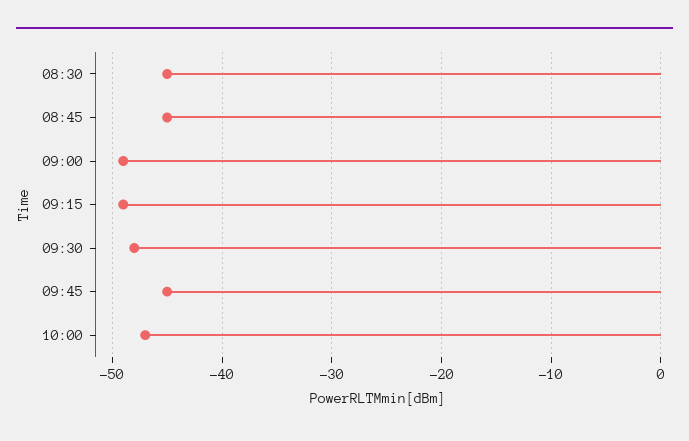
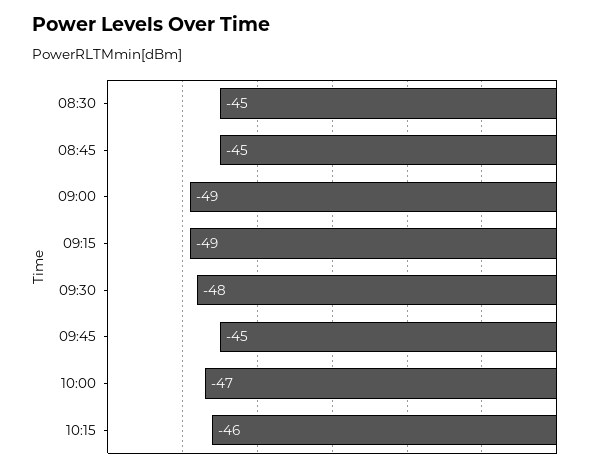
10:15: none -> -46

